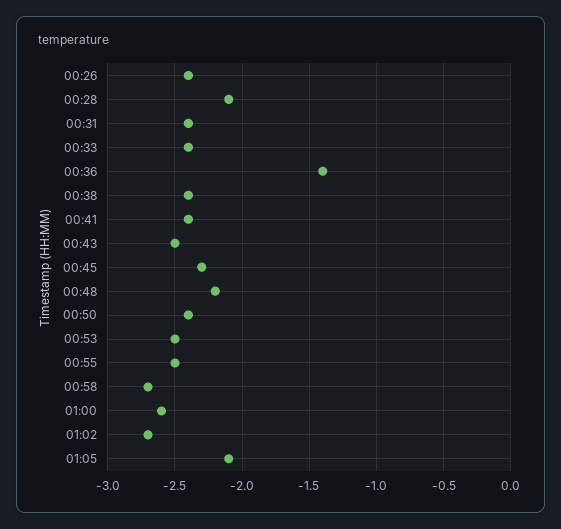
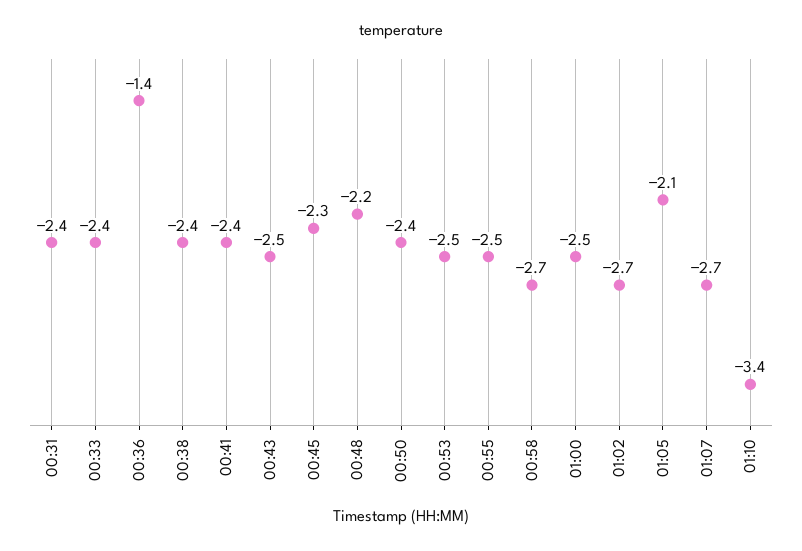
00:26: -2.4 -> none
00:28: -2.1 -> none
01:00: -2.6 -> -2.5
01:07: none -> -2.7
01:10: none -> -3.4

